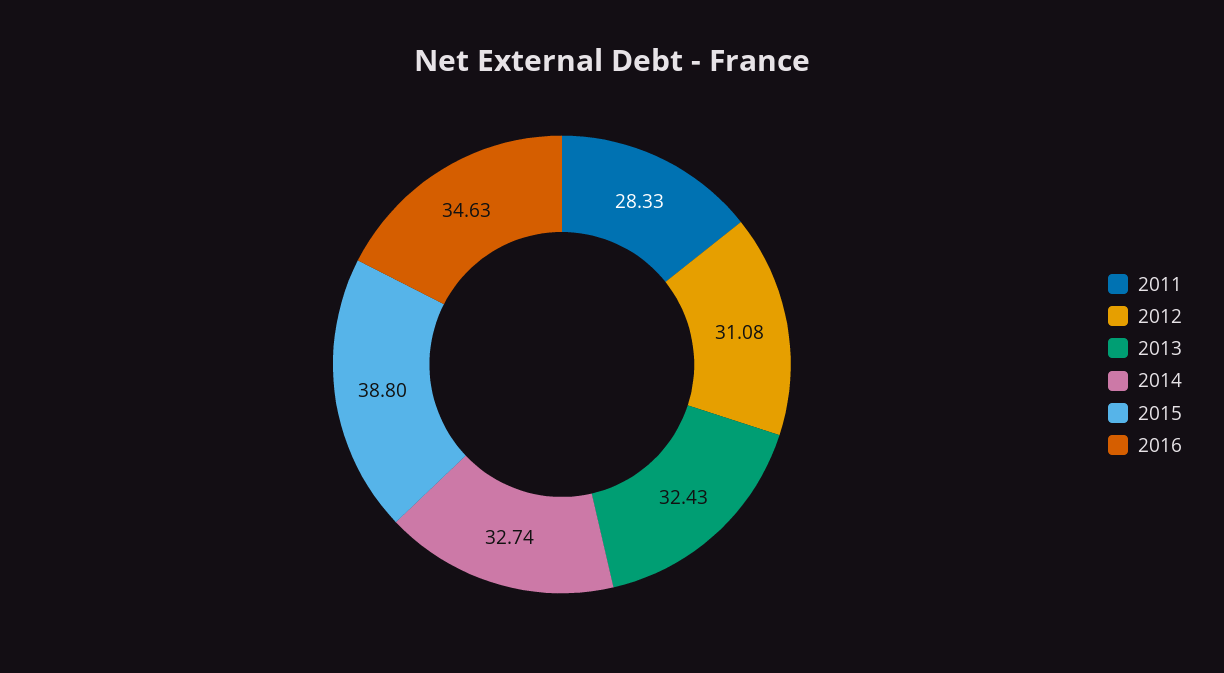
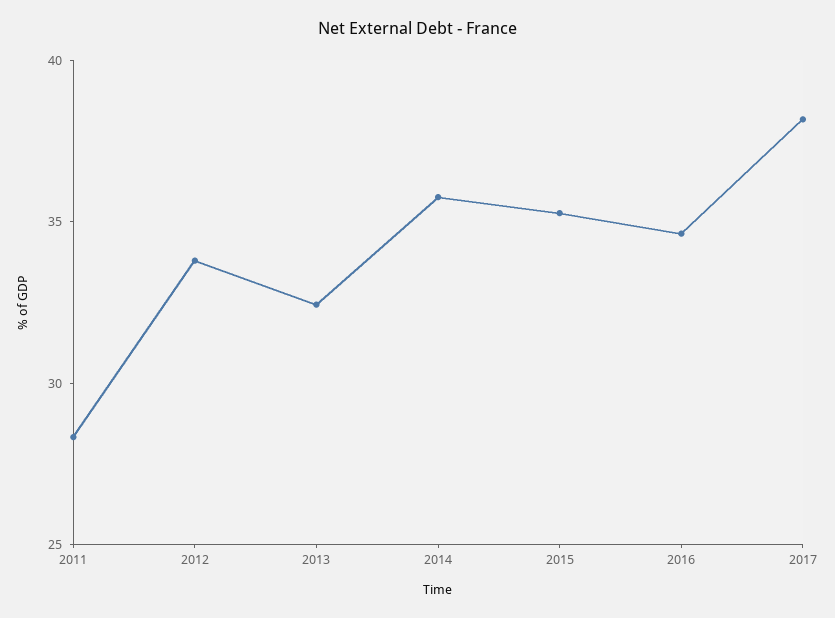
2012: 31.08 -> 34
2014: 32.74 -> 36
2015: 38.8 -> 35
2017: none -> 38

